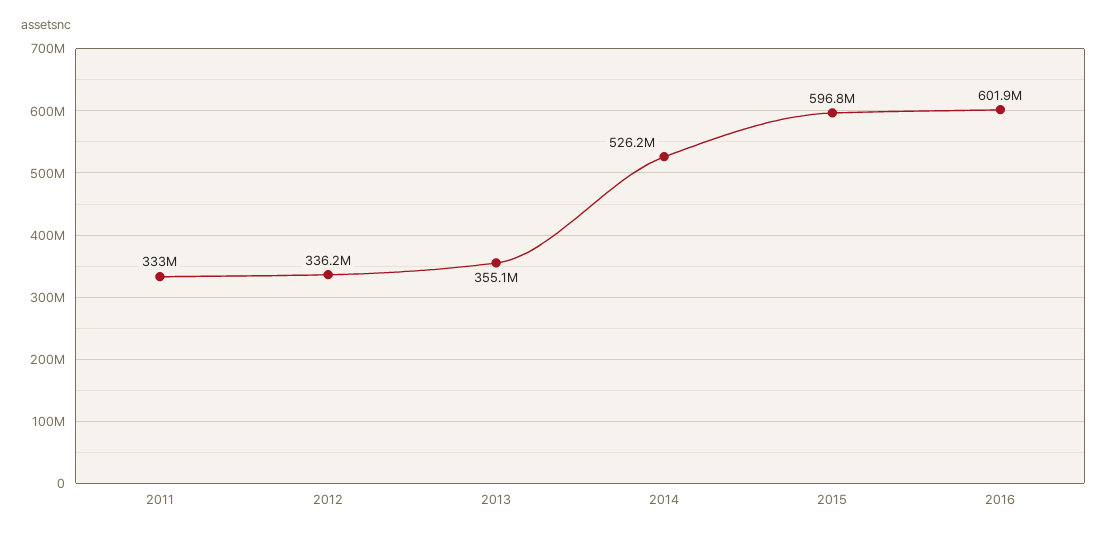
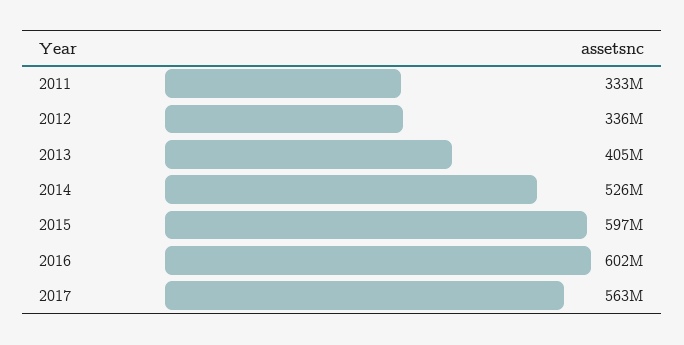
2013: 355100000 -> 405000000
2017: none -> 563000000

